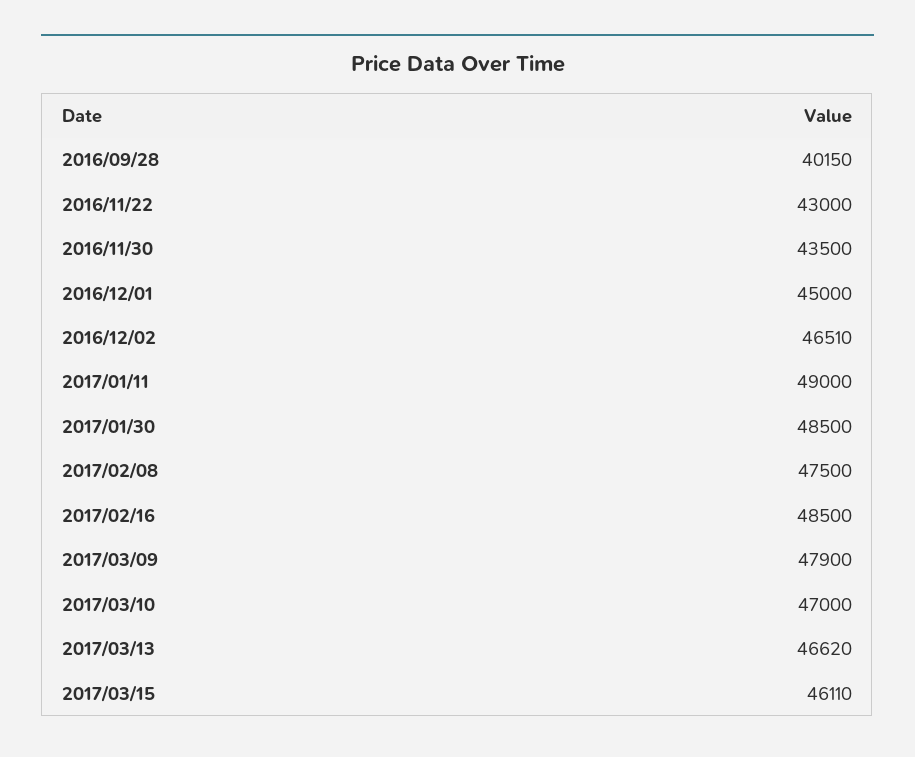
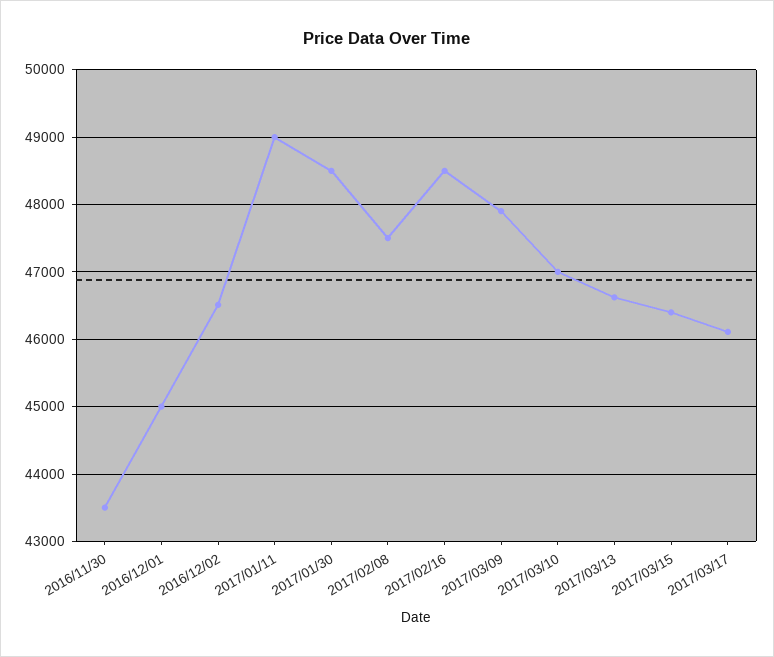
2016/09/28: 40150 -> none
2016/11/22: 43000 -> none
2017/03/15: 46110 -> 46400
2017/03/17: none -> 46100

